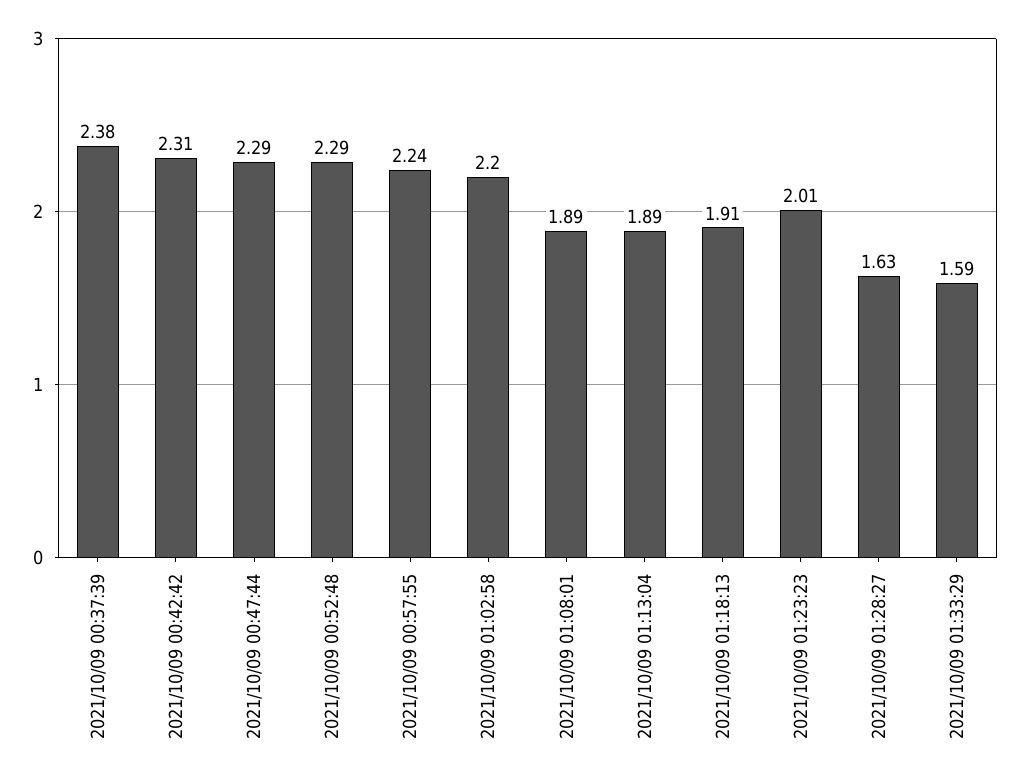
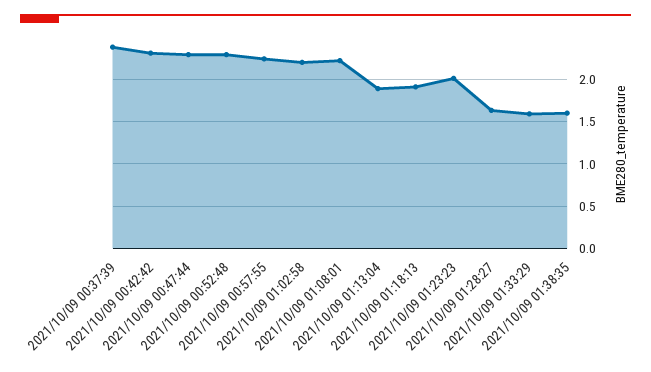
2021/10/09 01:08:01: 1.89 -> 2.2
2021/10/09 01:38:35: none -> 1.6

